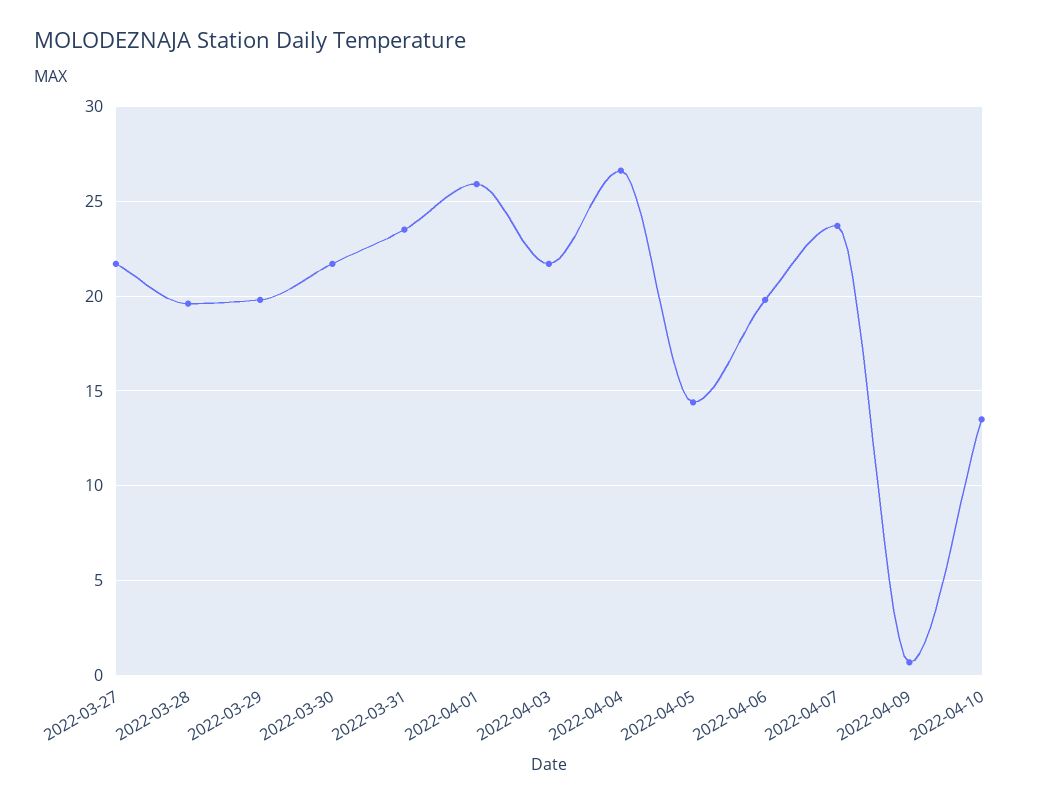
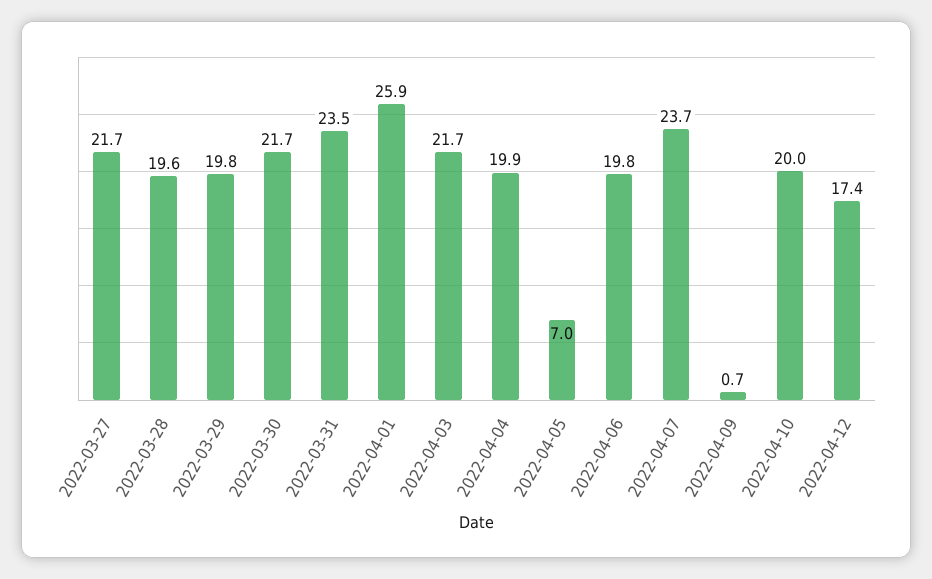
2022-04-04: 26.5 -> 19.9
2022-04-05: 14.5 -> 7
2022-04-10: 13.5 -> 20
2022-04-12: none -> 17.4

